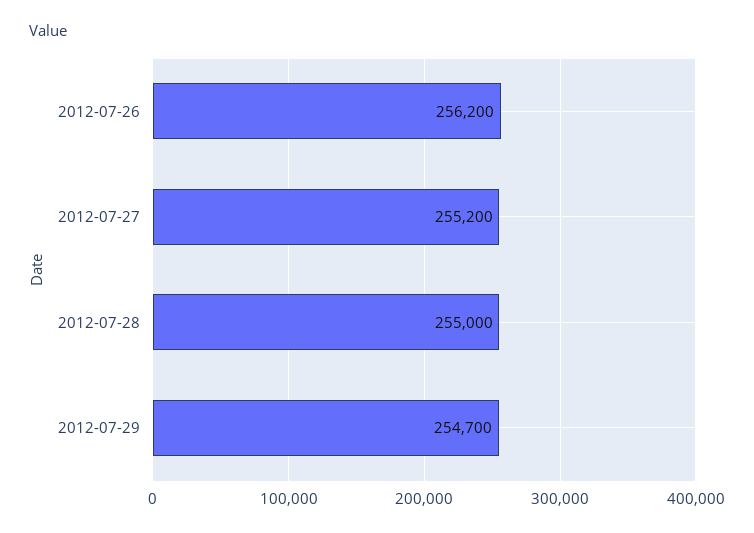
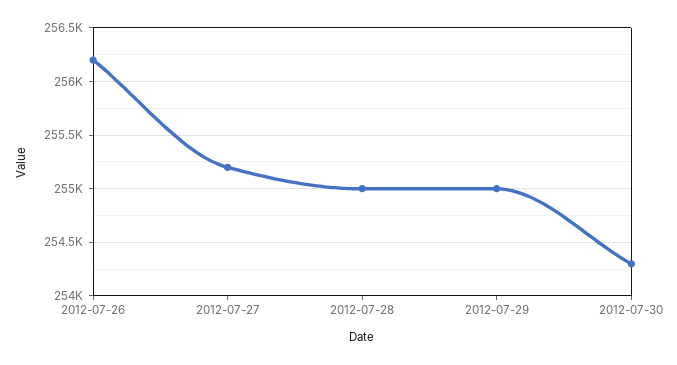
2012-07-29: 254700 -> 255000
2012-07-30: none -> 254300

